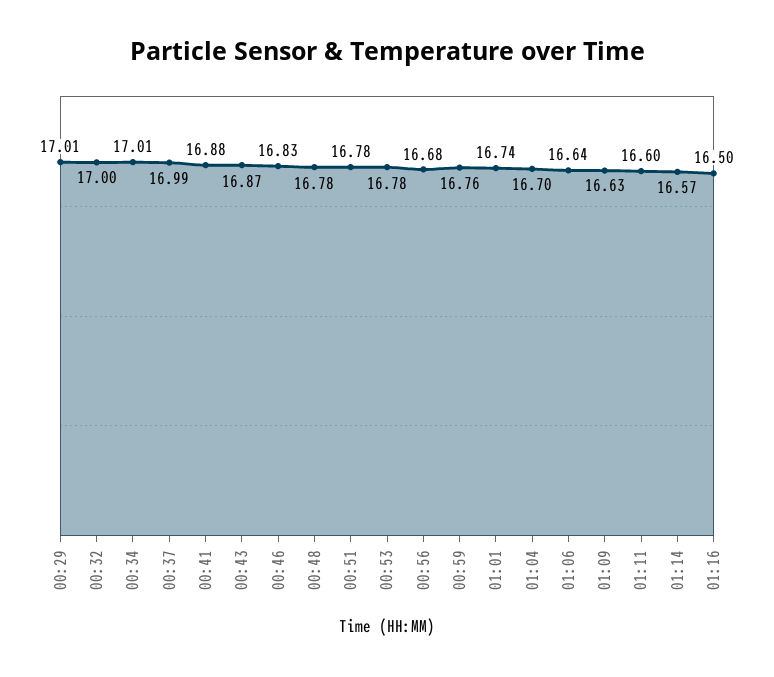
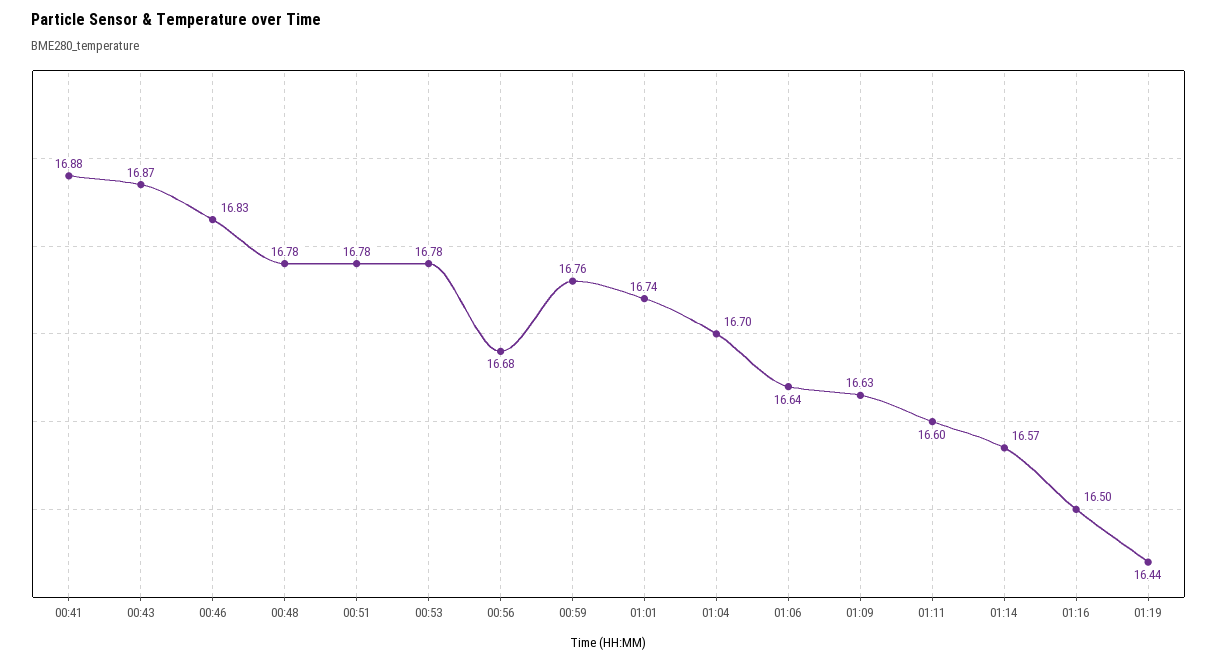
00:29: 17.01 -> none
00:32: 17 -> none
00:34: 17.01 -> none
00:37: 16.99 -> none
01:19: none -> 16.44

